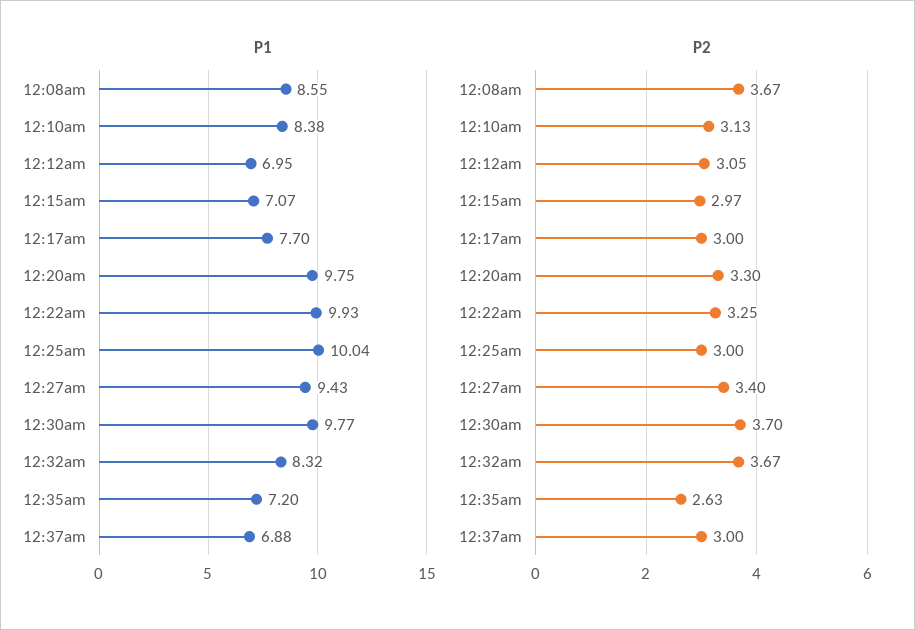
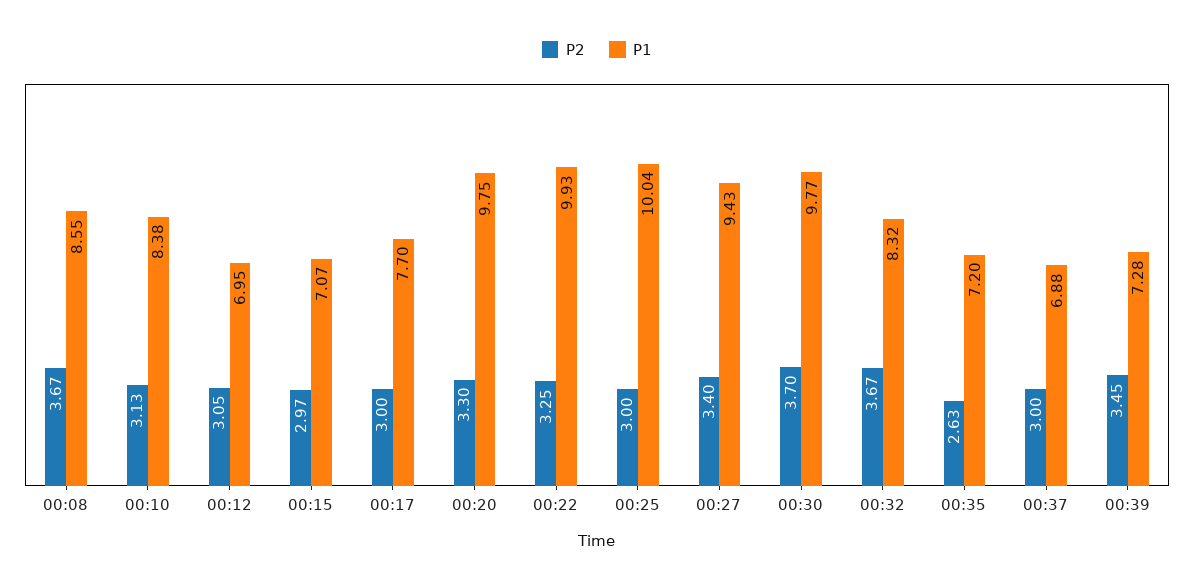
P2, 00:39: none -> 3.45
P1, 00:39: none -> 7.28

